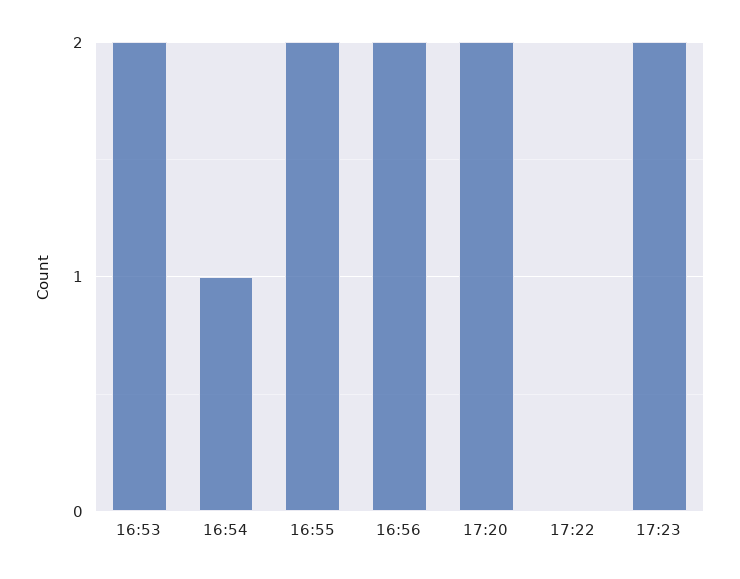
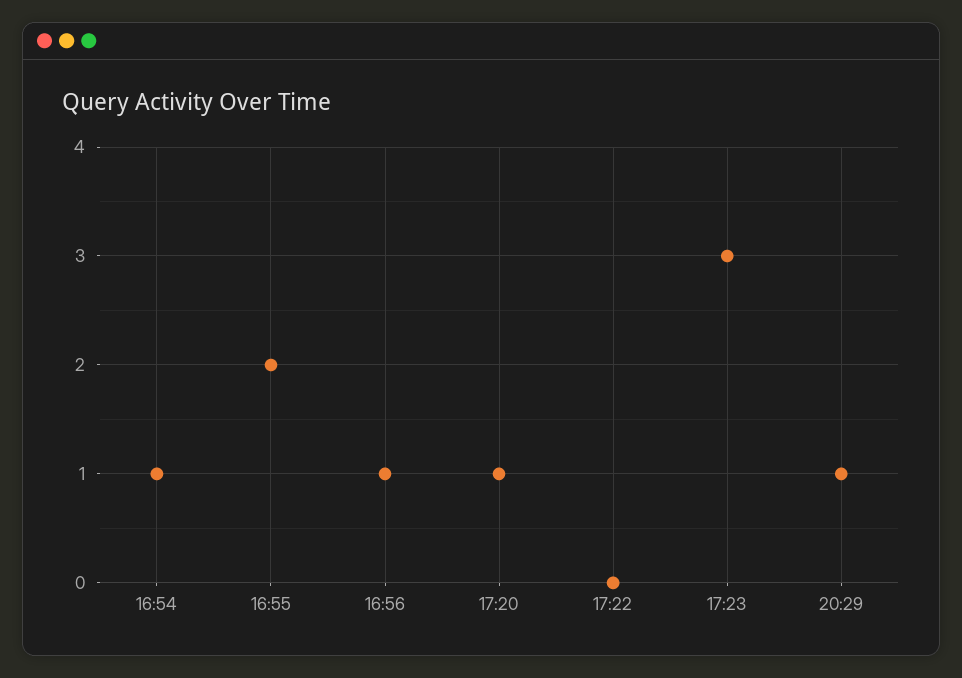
16:53: 2 -> none
16:56: 2 -> 1
17:20: 2 -> 1
17:23: 2 -> 3
20:29: none -> 1

